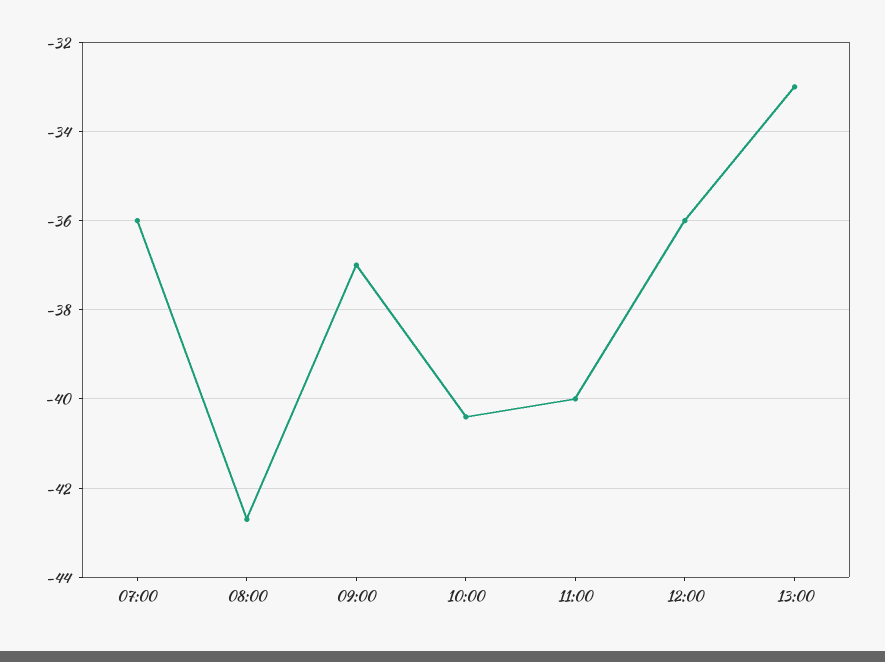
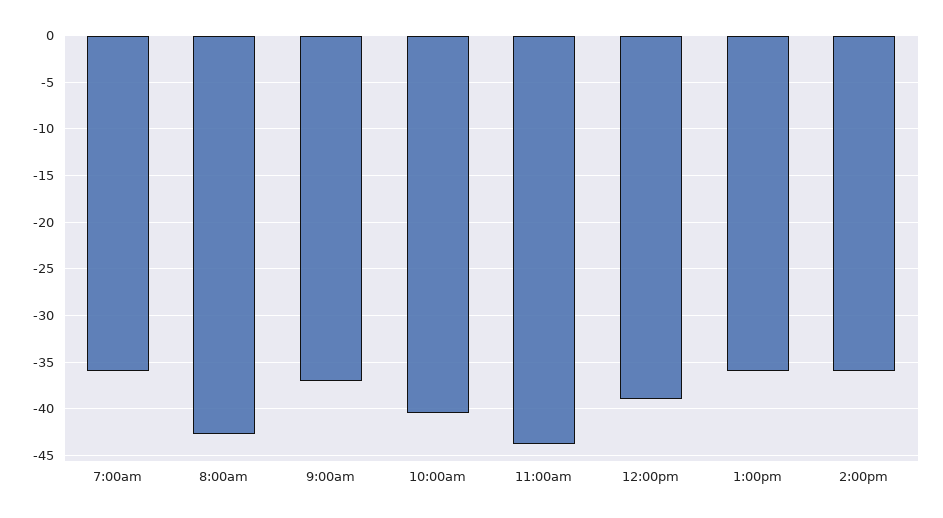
11:00: -40 -> -44
12:00: -36 -> -39
13:00: -33 -> -36
2:00pm: none -> -36

